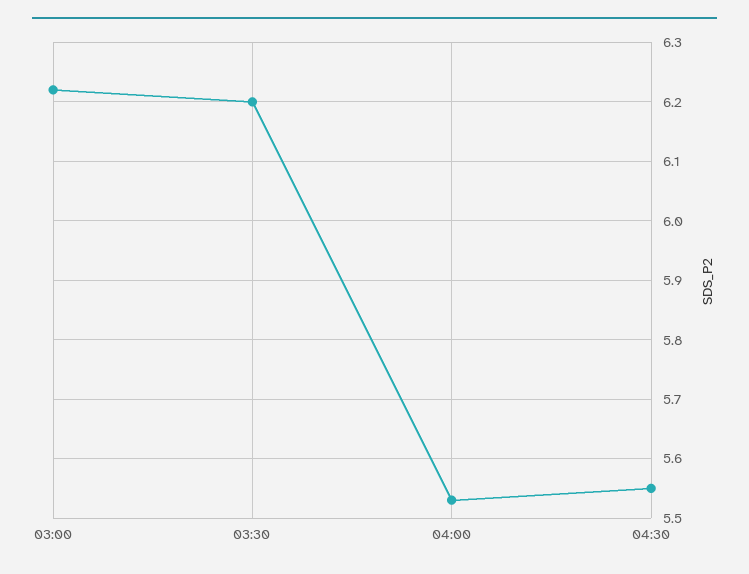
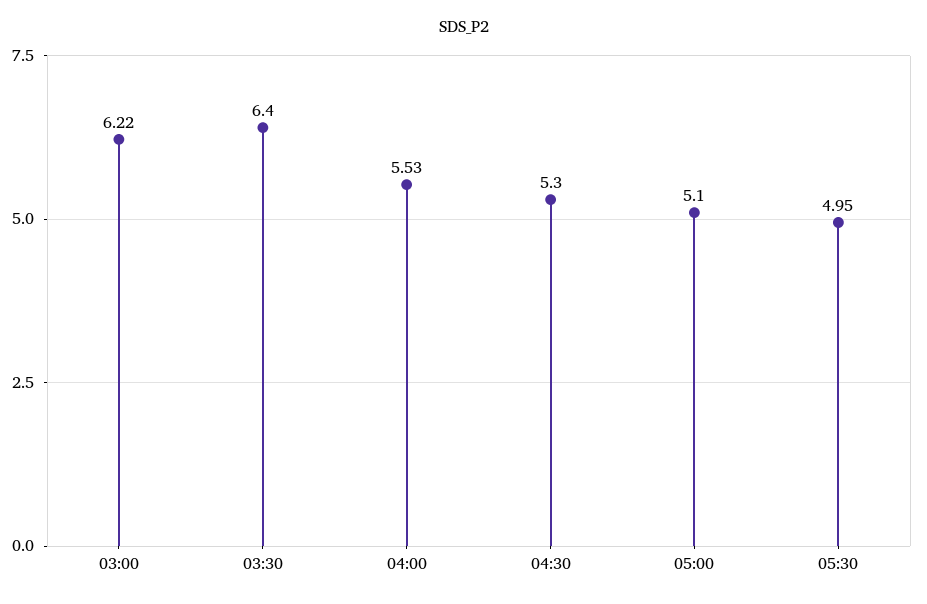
03:30: 6.2 -> 6.4
04:30: 5.55 -> 5.3
05:00: none -> 5.1
05:30: none -> 4.95

